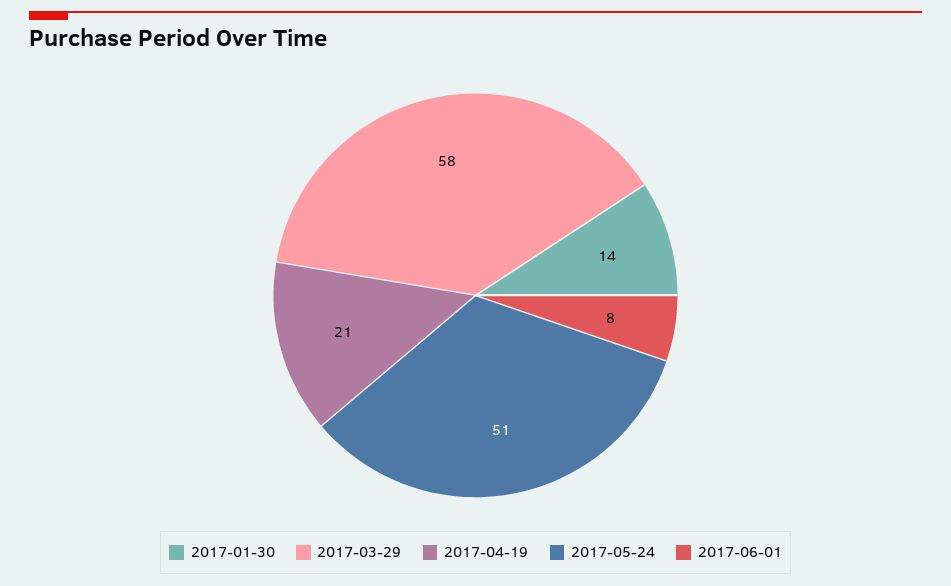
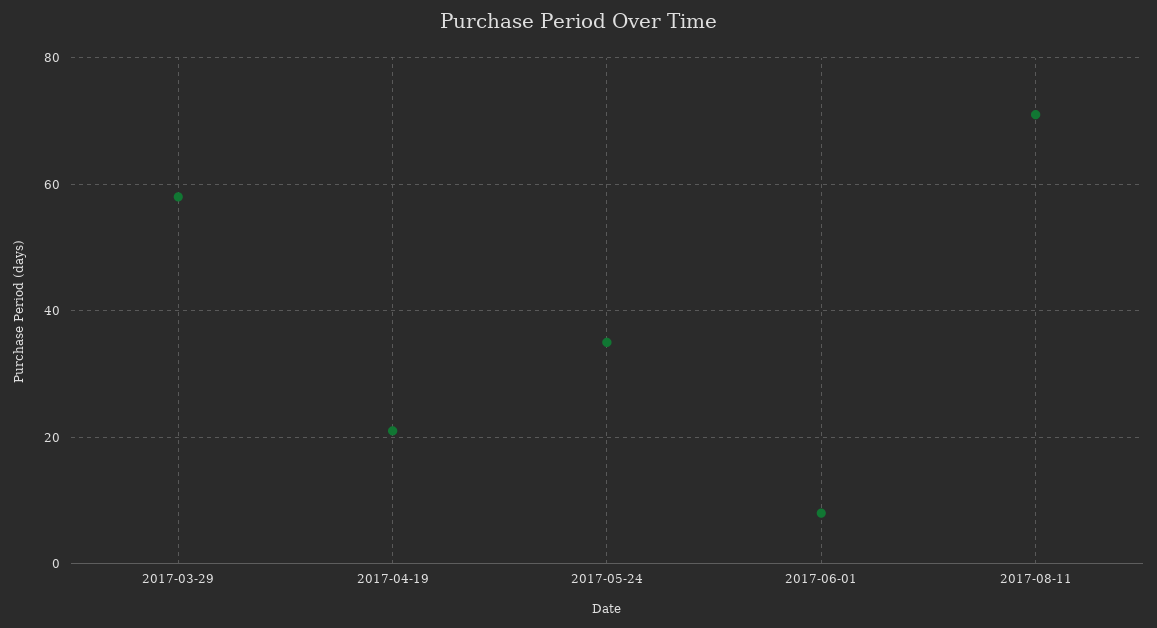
2017-01-30: 14 -> none
2017-05-24: 51 -> 35
2017-08-11: none -> 70

